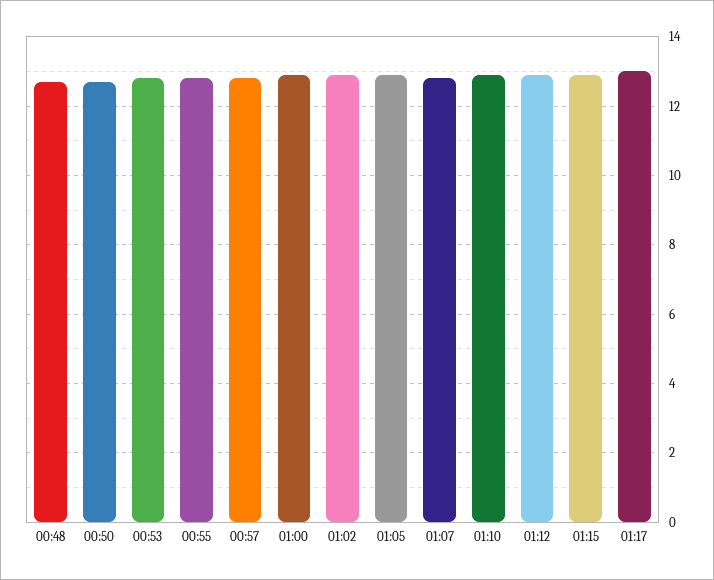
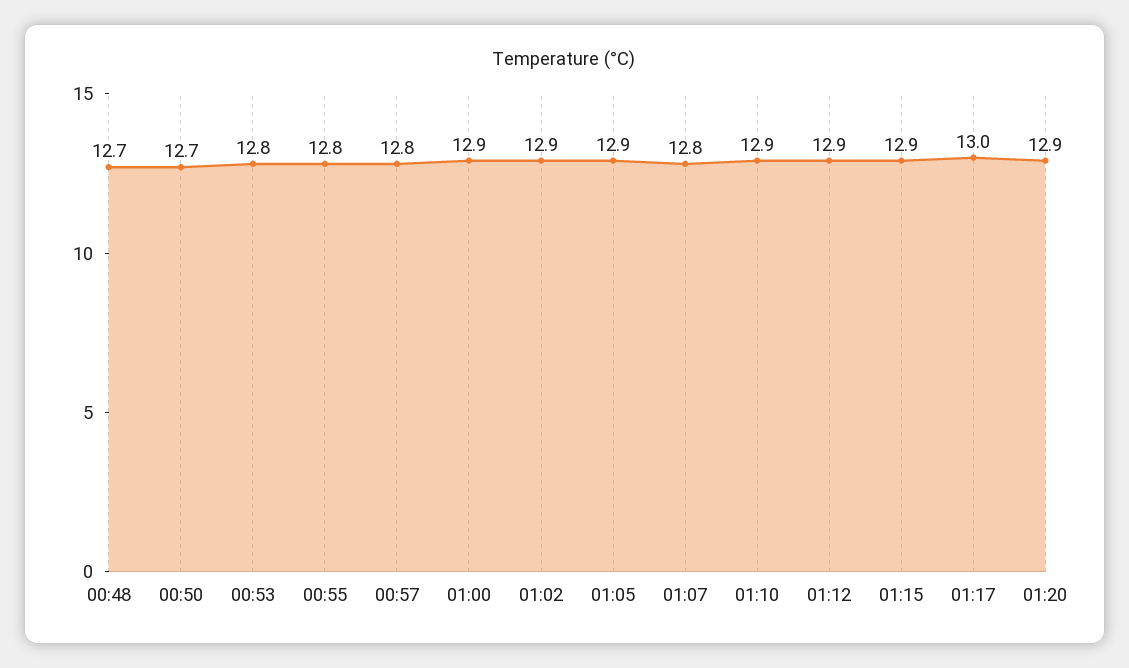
01:20: none -> 12.9

